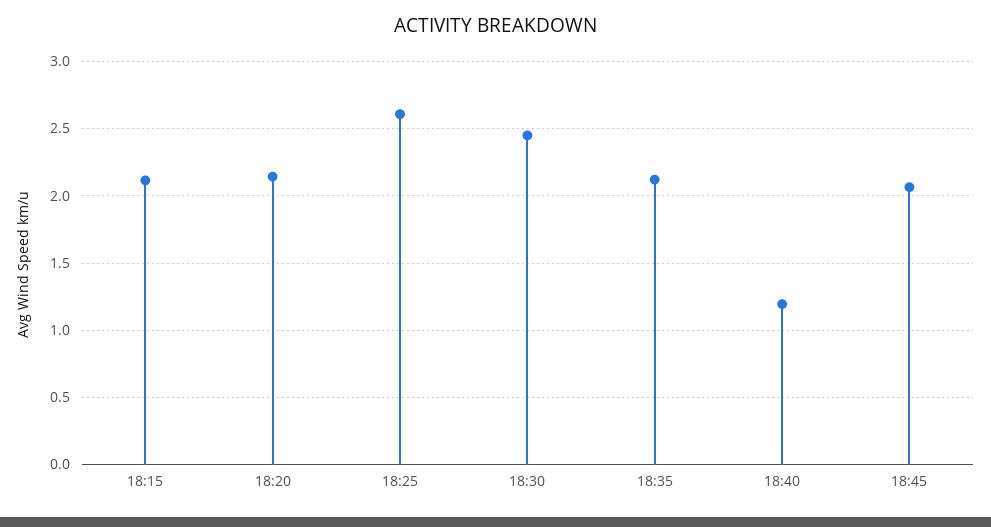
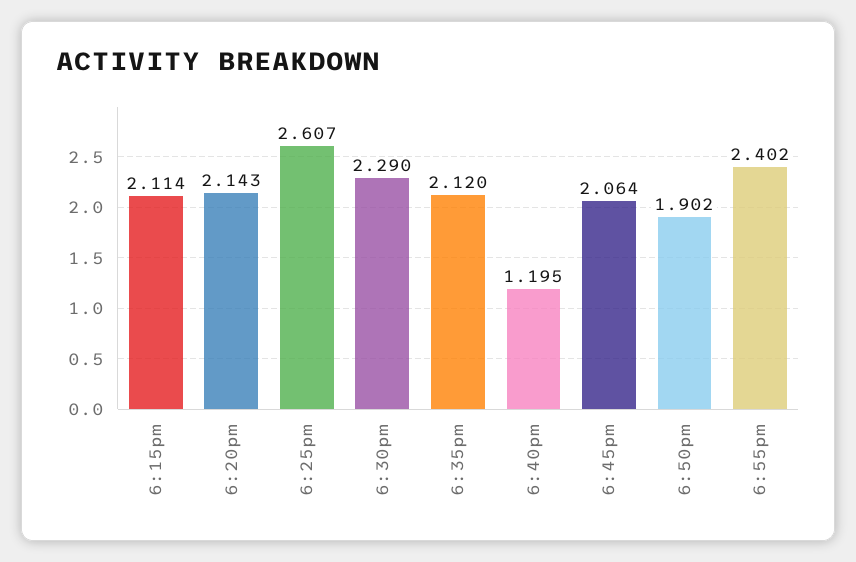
18:30: 2.45 -> 2.29
6:50pm: none -> 1.902
6:55pm: none -> 2.402

